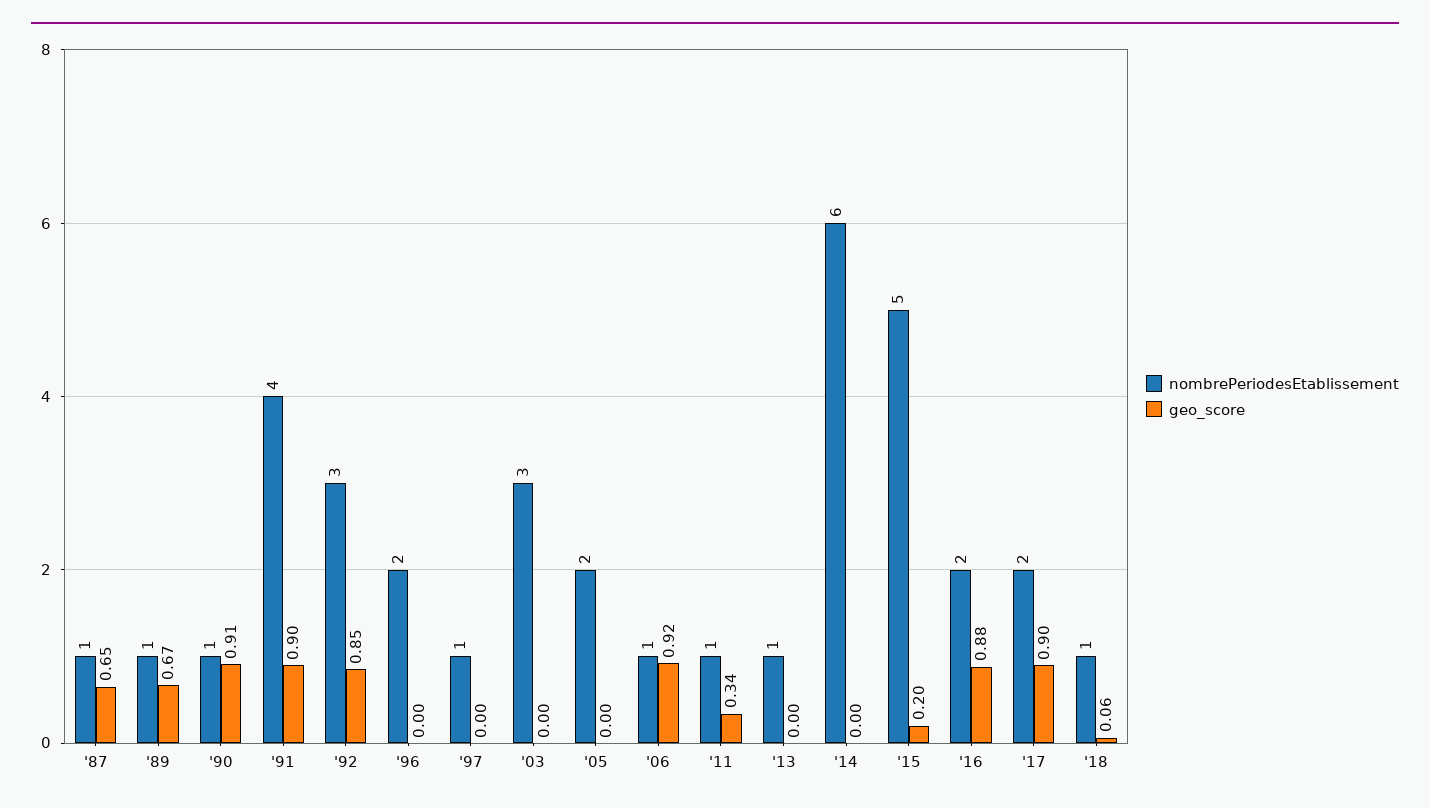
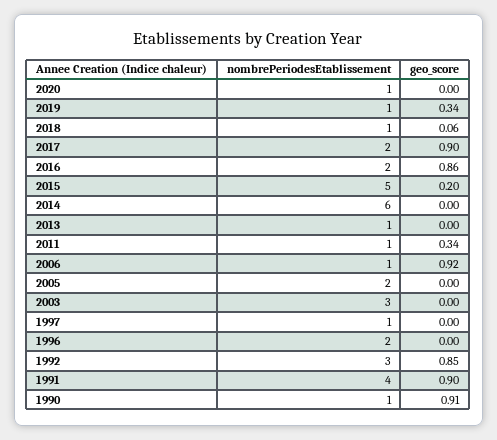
nombrePeriodesEtablissement, '87: 1 -> none
geo_score, '87: 0.65 -> none
nombrePeriodesEtablissement, '89: 1 -> none
geo_score, '89: 0.67 -> none
geo_score, '16: 0.88 -> 0.86
nombrePeriodesEtablissement, 2020: none -> 1
geo_score, 2020: none -> 0
nombrePeriodesEtablissement, 2019: none -> 1
geo_score, 2019: none -> 0.34

